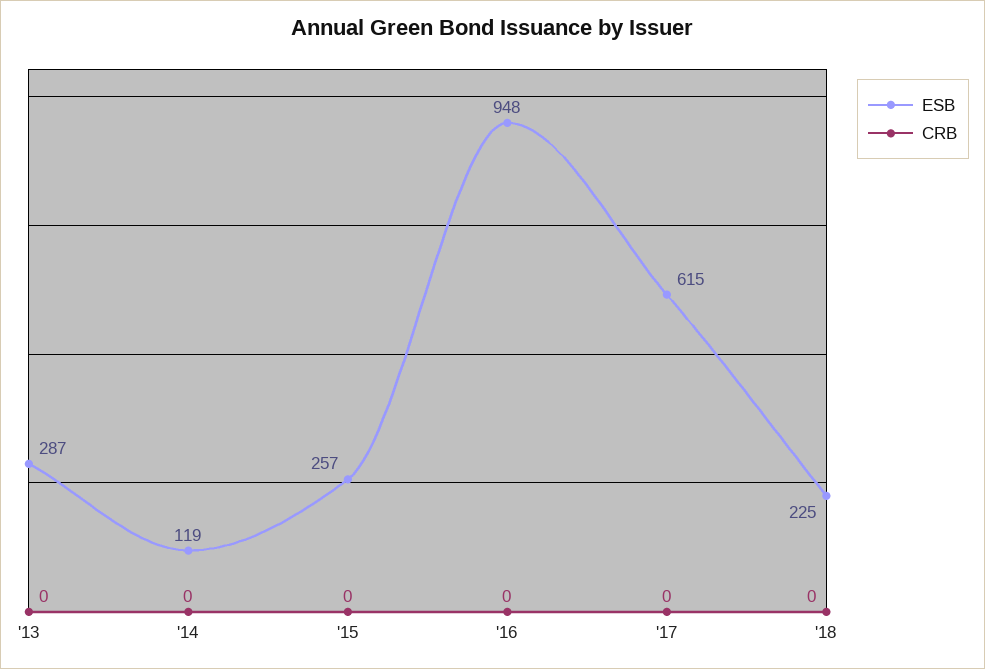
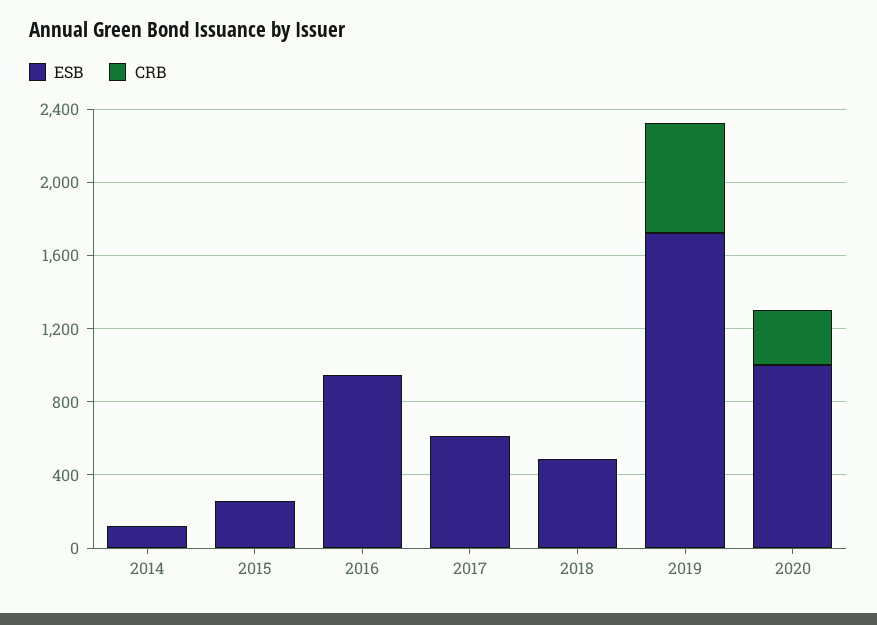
ESB, '13: 287 -> none
CRB, '13: 0 -> none
ESB, '18: 225 -> 500
ESB, 2019: none -> 1700
CRB, 2019: none -> 600
ESB, 2020: none -> 1000
CRB, 2020: none -> 300

